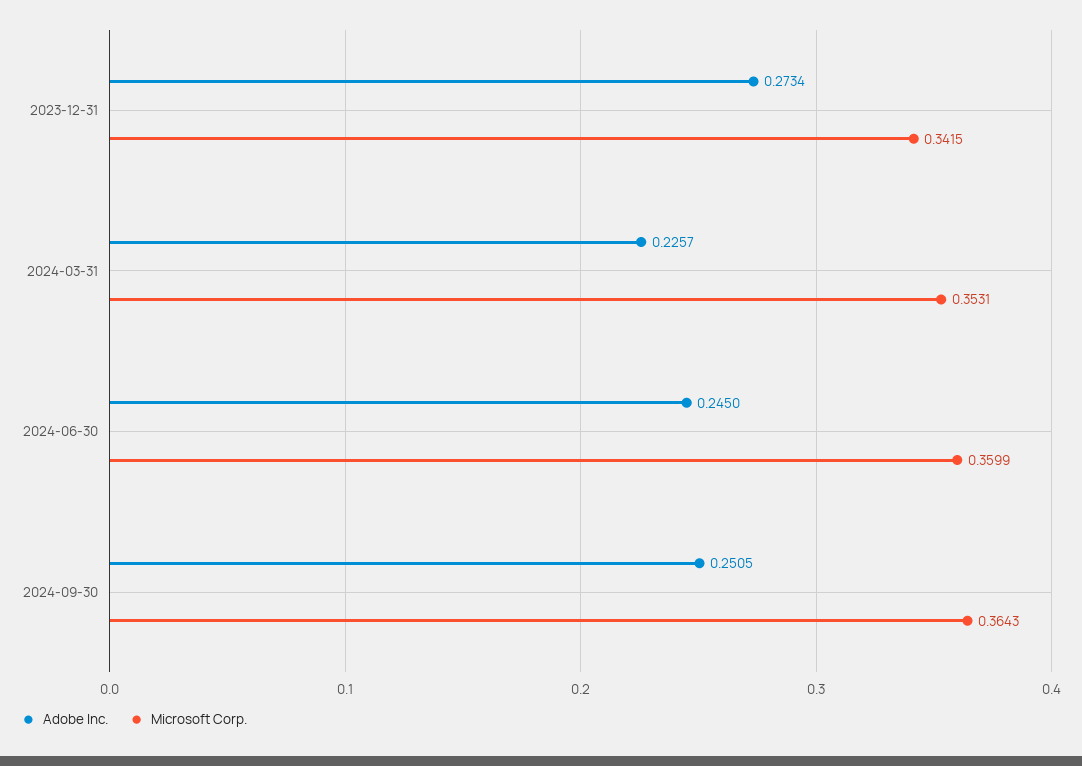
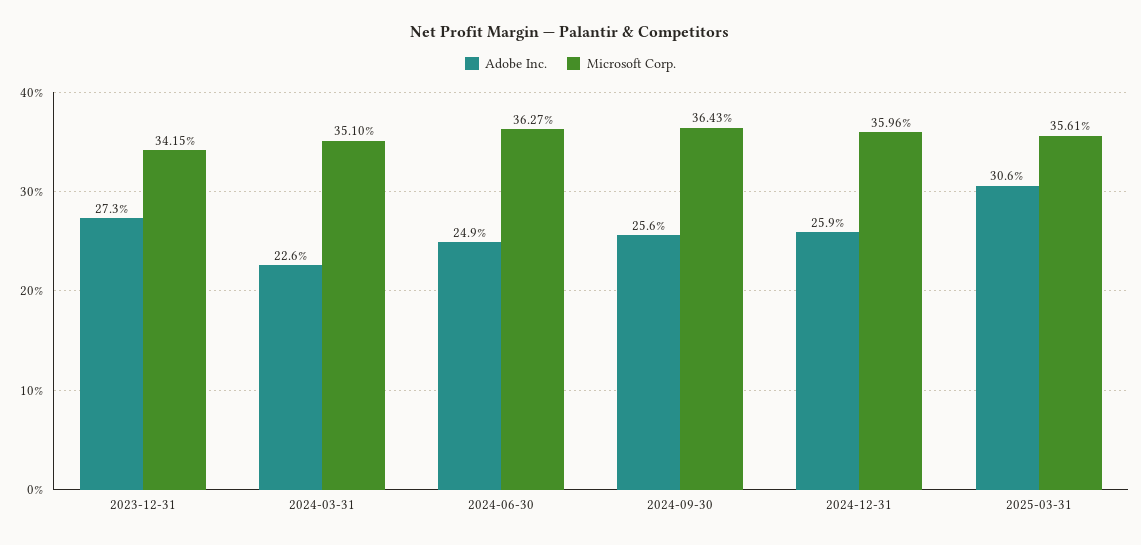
Microsoft Corp., 2024-03-31: 0.3531 -> 0.351
Adobe Inc., 2024-06-30: 0.245 -> 0.249
Microsoft Corp., 2024-06-30: 0.3599 -> 0.3627
Adobe Inc., 2024-09-30: 0.2505 -> 0.256
Adobe Inc., 2024-12-31: none -> 0.259
Microsoft Corp., 2024-12-31: none -> 0.3596
Adobe Inc., 2025-03-31: none -> 0.306
Microsoft Corp., 2025-03-31: none -> 0.3561

